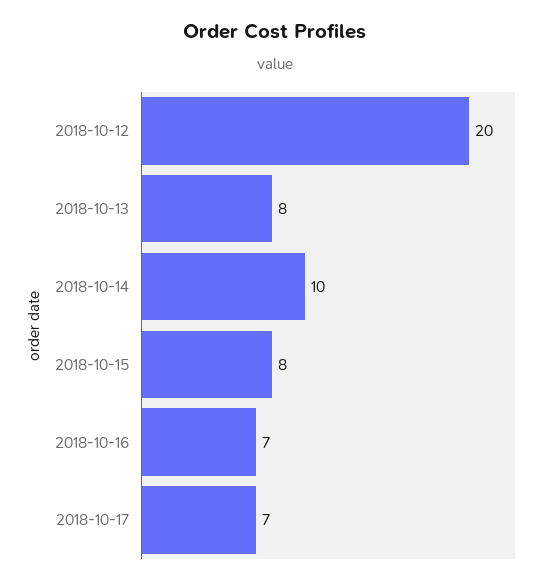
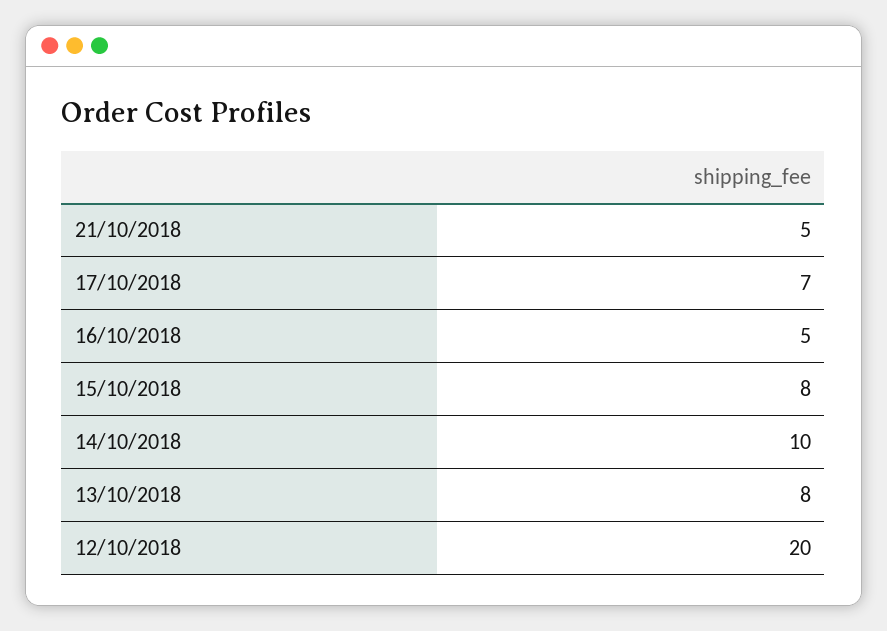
2018-10-16: 7 -> 5
21/10/2018: none -> 5

